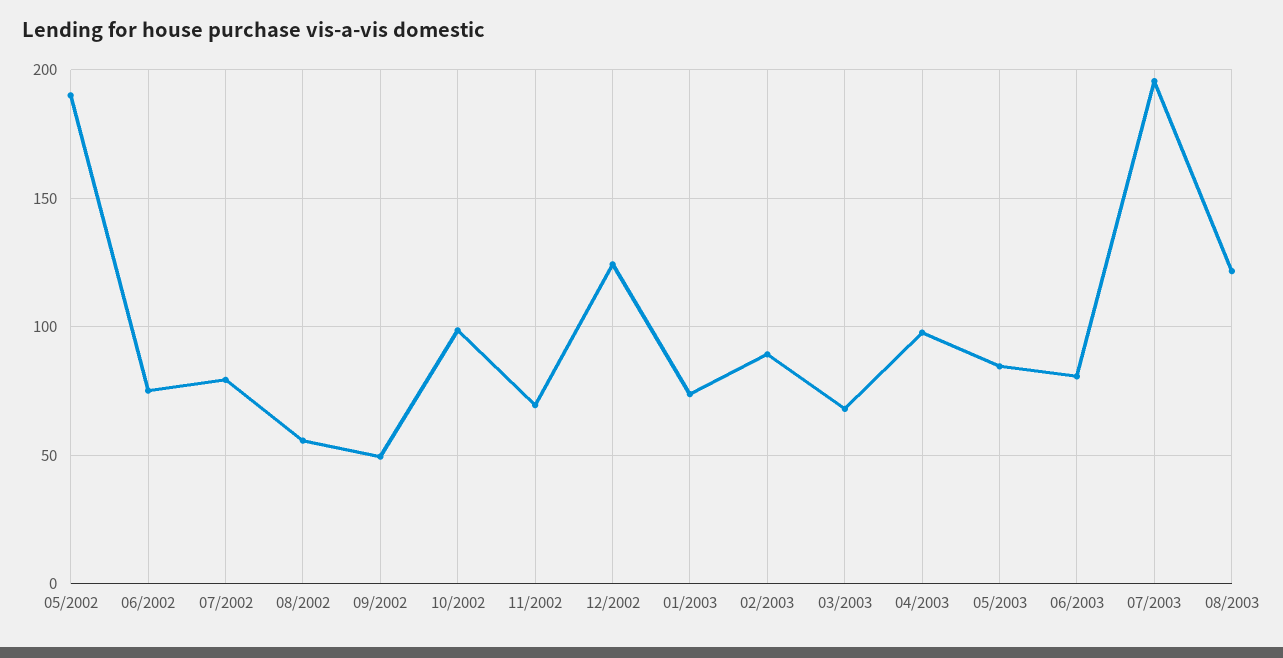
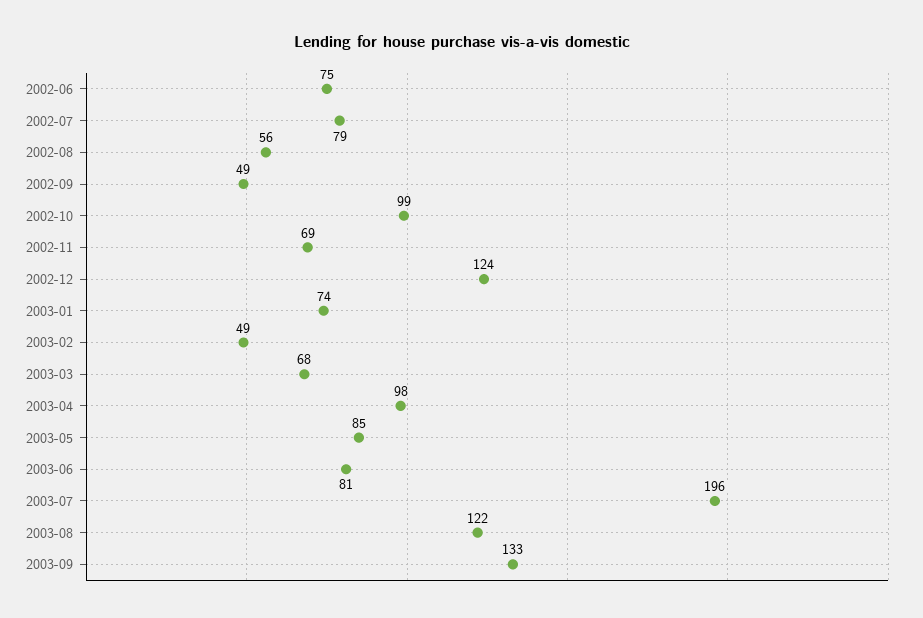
05/2002: 190 -> none
02/2003: 90 -> 49
2003-09: none -> 133

